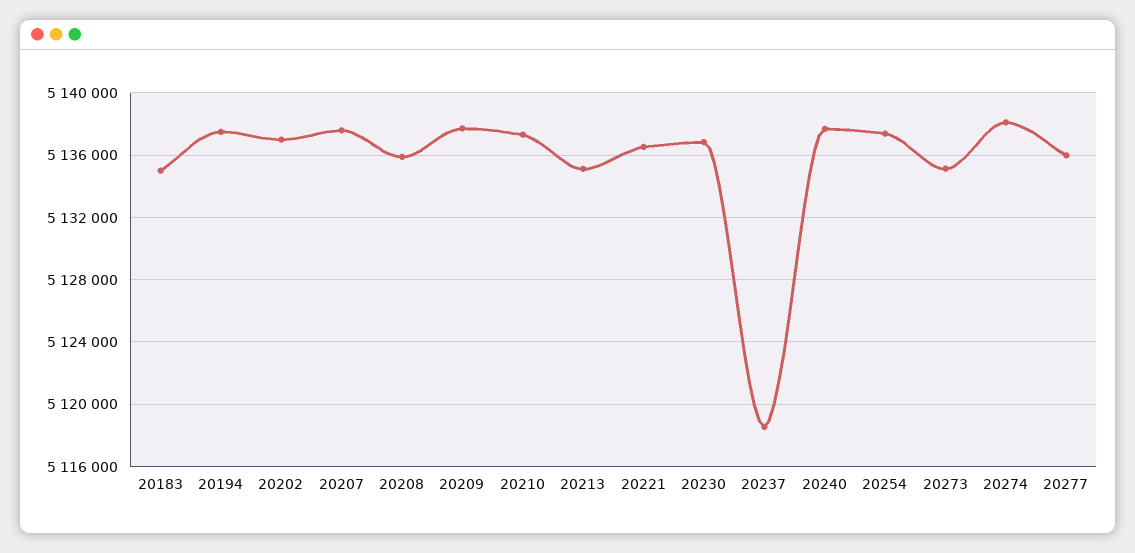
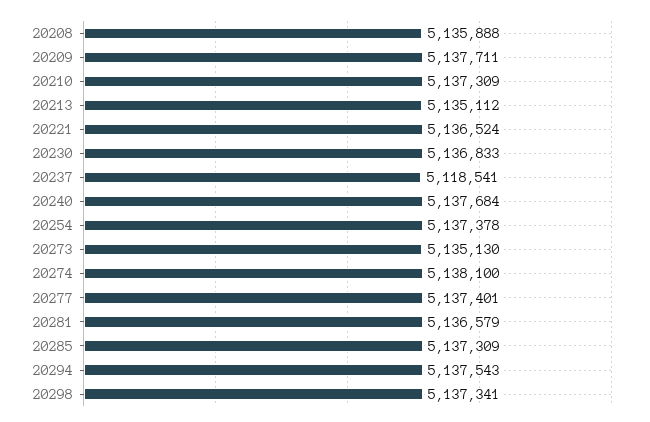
20183: 5135000 -> none
20194: 5137500 -> none
20202: 5137000 -> none
20207: 5137500 -> none
20277: 5136000 -> 5137401
20281: none -> 5136579
20285: none -> 5137309
20294: none -> 5137543
20298: none -> 5137341

